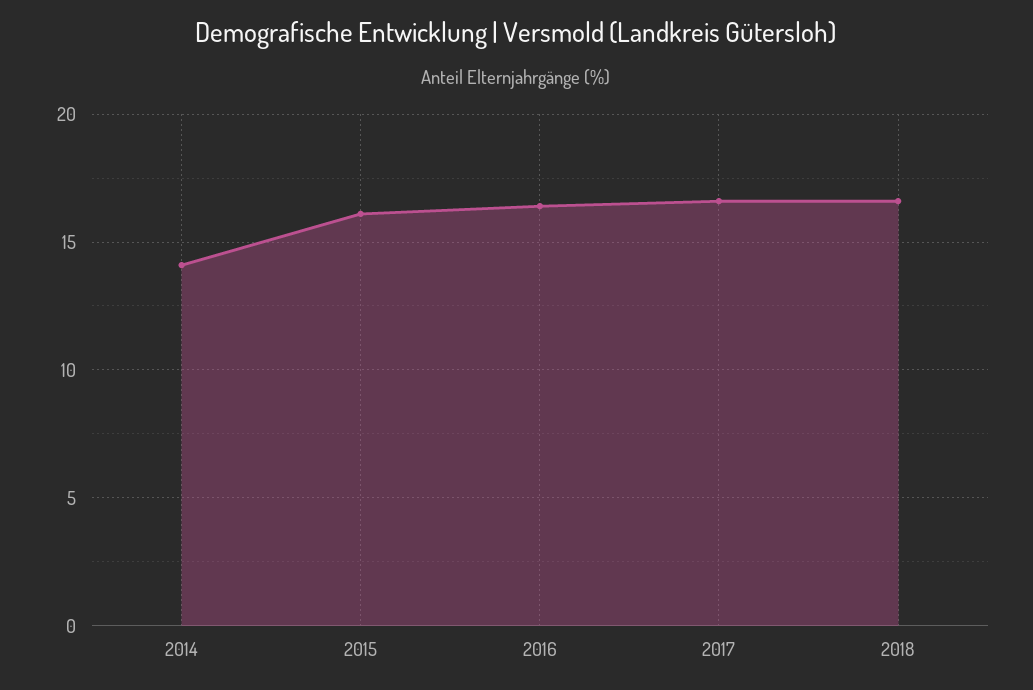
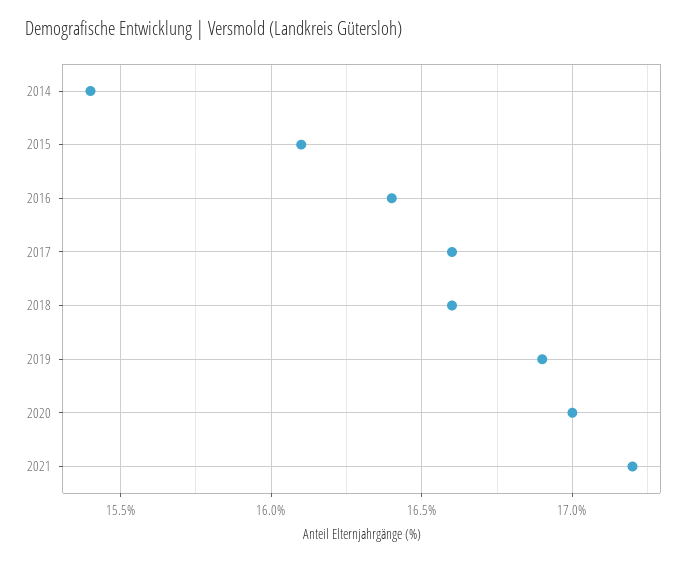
2014: 14 -> 15.4
2019: none -> 16.9
2020: none -> 17
2021: none -> 17.2

